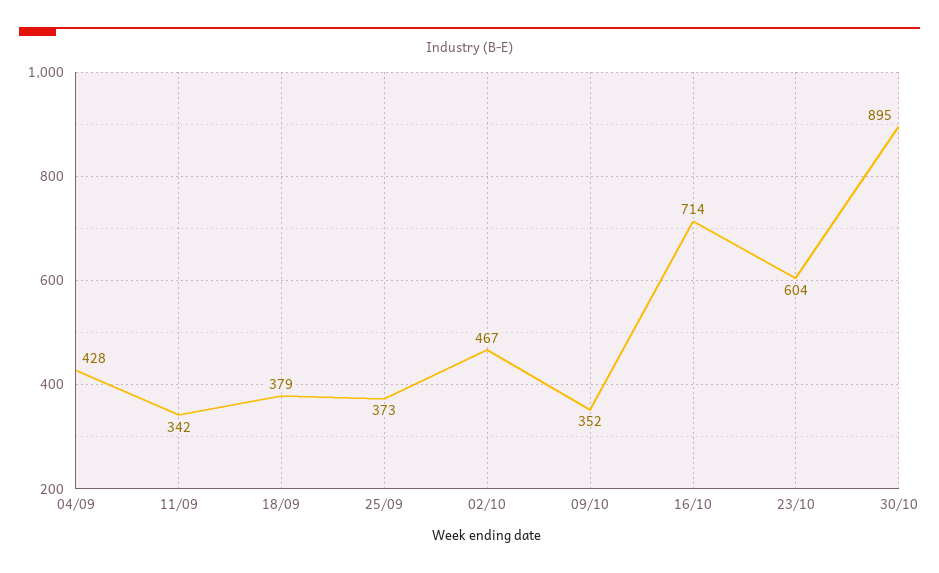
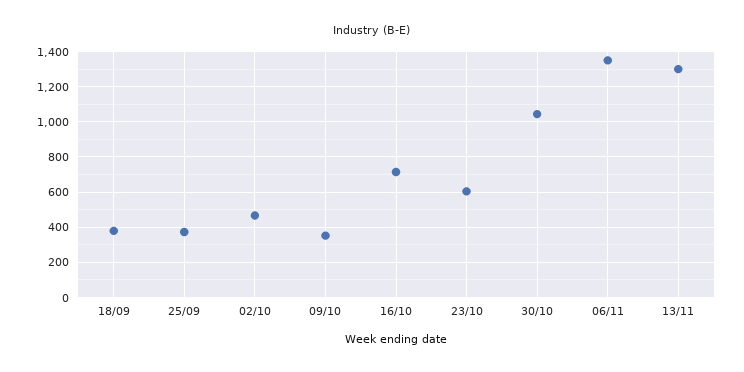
04/09: 428 -> none
11/09: 342 -> none
30/10: 895 -> 1050
06/11: none -> 1350
13/11: none -> 1300

